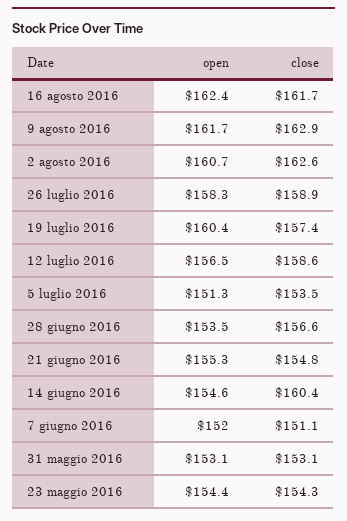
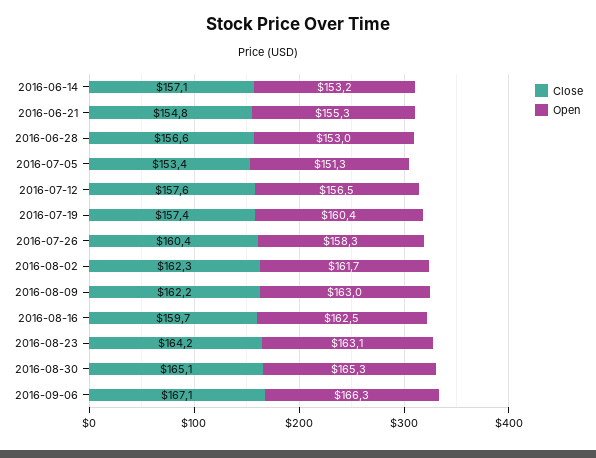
open, 16 agosto 2016: 162.4 -> 162.5
close, 16 agosto 2016: 161.7 -> 159.7
open, 9 agosto 2016: 161.7 -> 163
close, 9 agosto 2016: 162.9 -> 162.2
open, 2 agosto 2016: 160.7 -> 161.7
close, 2 agosto 2016: 162.6 -> 162.3
close, 26 luglio 2016: 158.9 -> 160.4
close, 12 luglio 2016: 158.6 -> 157.6
close, 5 luglio 2016: 153.5 -> 153.4
open, 28 giugno 2016: 153.5 -> 153
open, 14 giugno 2016: 154.6 -> 153.2
close, 14 giugno 2016: 160.4 -> 157.1
open, 7 giugno 2016: 152 -> none
close, 7 giugno 2016: 151.1 -> none
open, 31 maggio 2016: 153.1 -> none
close, 31 maggio 2016: 153.1 -> none
open, 23 maggio 2016: 154.4 -> none
close, 23 maggio 2016: 154.3 -> none
close, 2016-08-23: none -> 164.2
open, 2016-08-23: none -> 163.1
close, 2016-08-30: none -> 165.1
open, 2016-08-30: none -> 165.3
close, 2016-09-06: none -> 167.1
open, 2016-09-06: none -> 166.3

